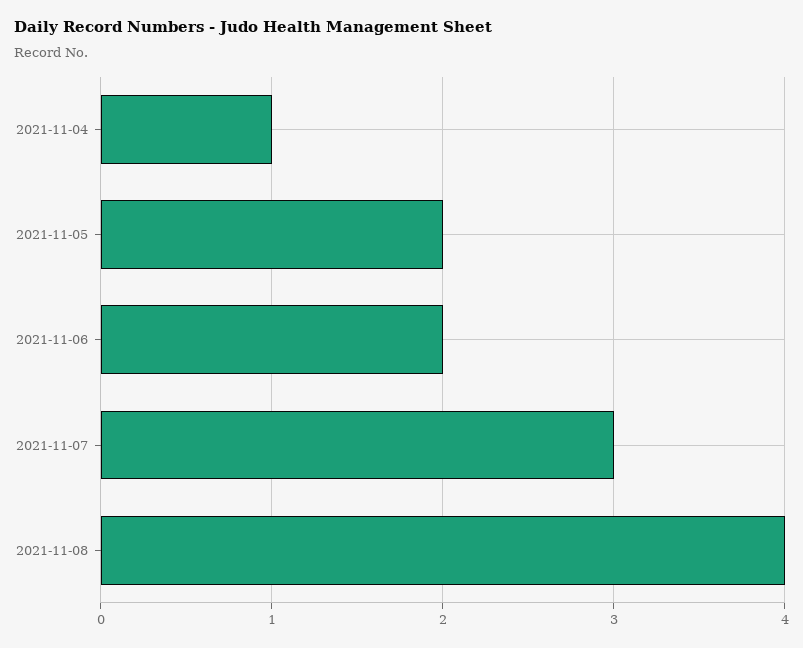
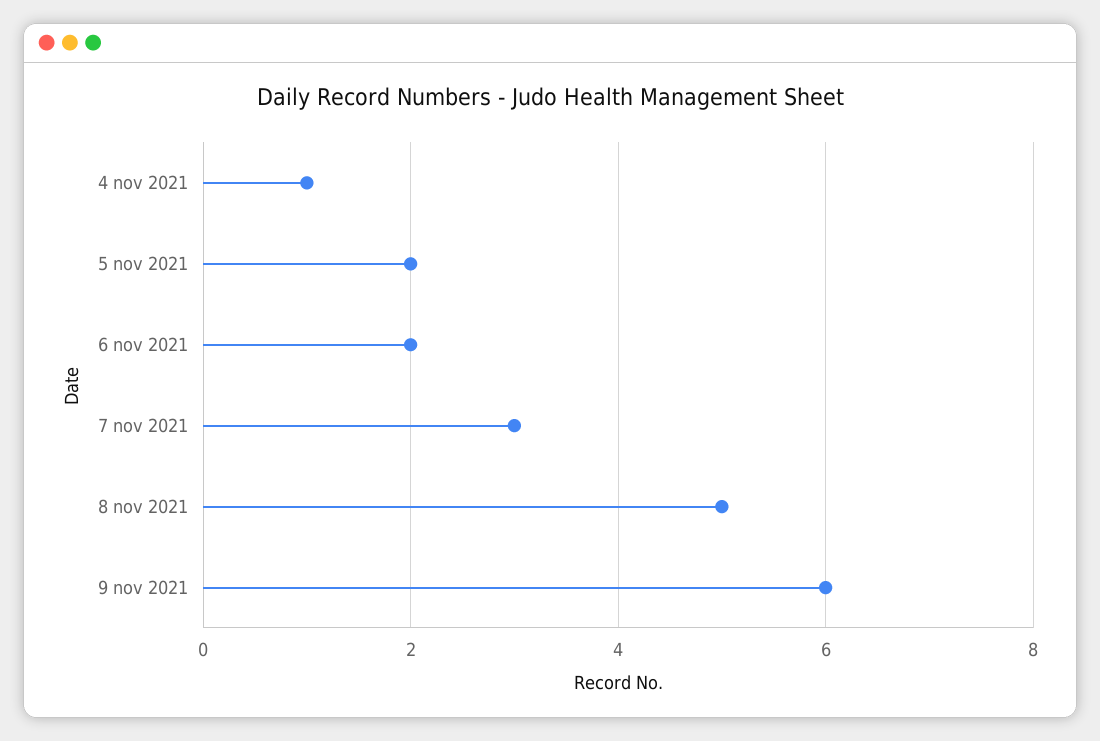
2021-11-08: 4 -> 5
9 nov 2021: none -> 6

